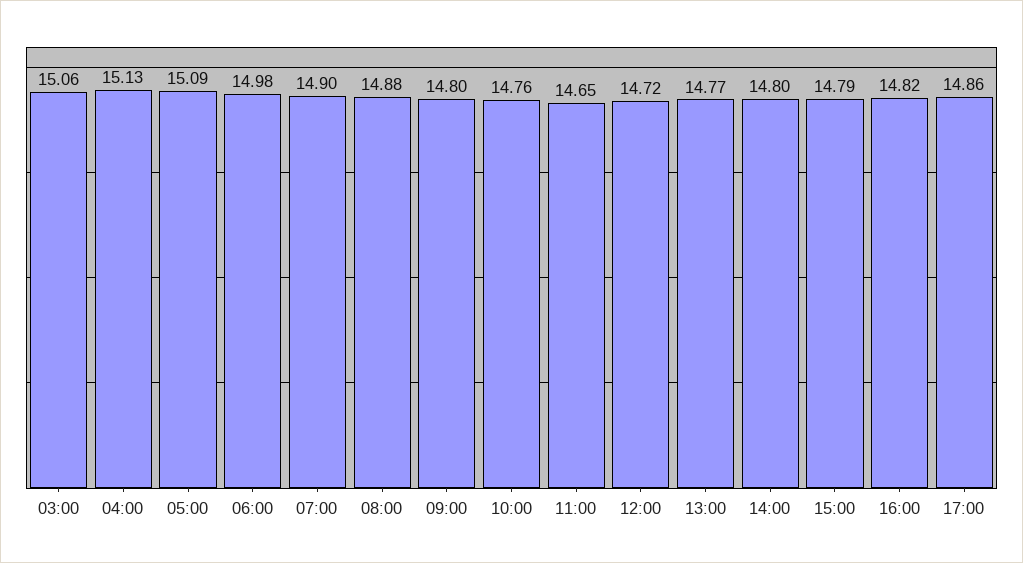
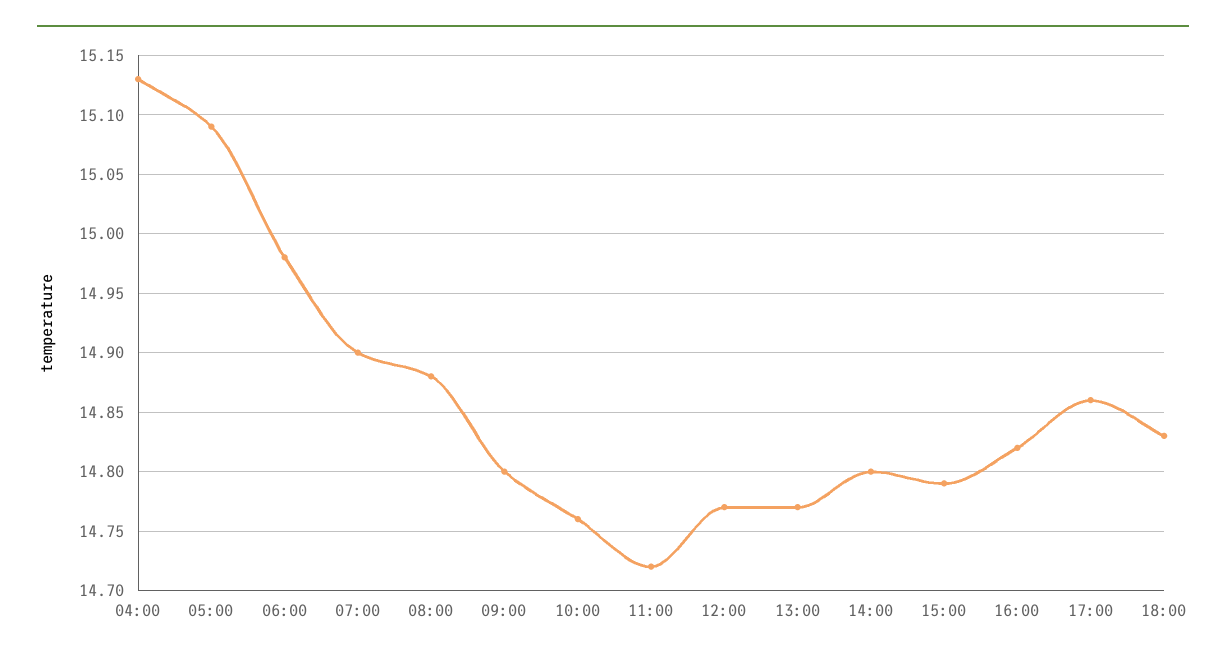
03:00: 15.06 -> none
11:00: 14.65 -> 14.72
12:00: 14.72 -> 14.77
18:00: none -> 14.83

